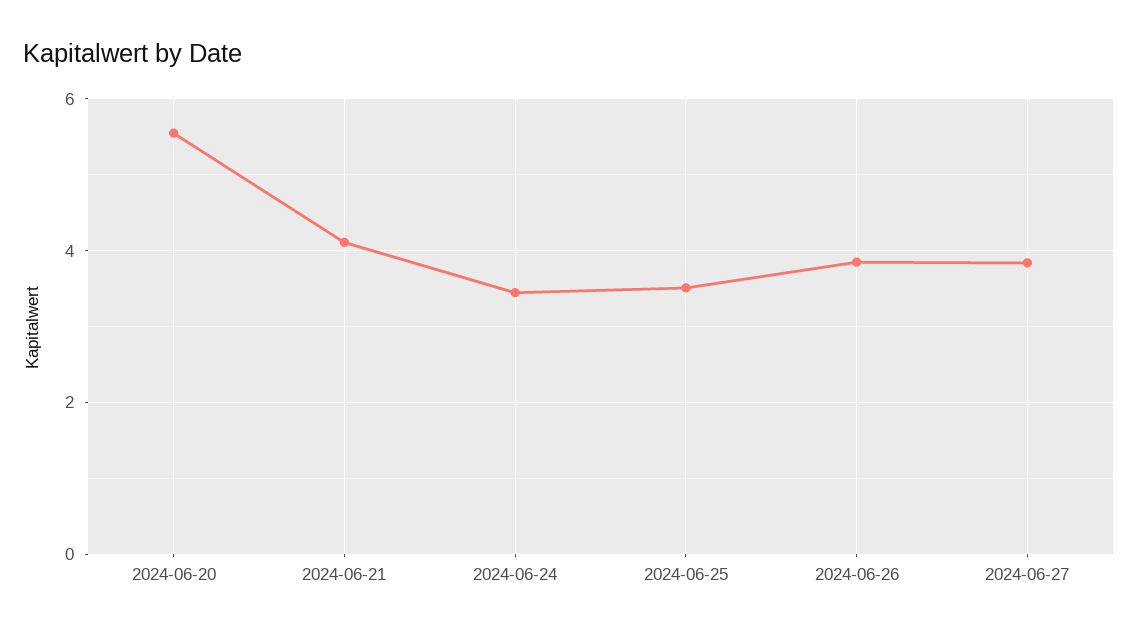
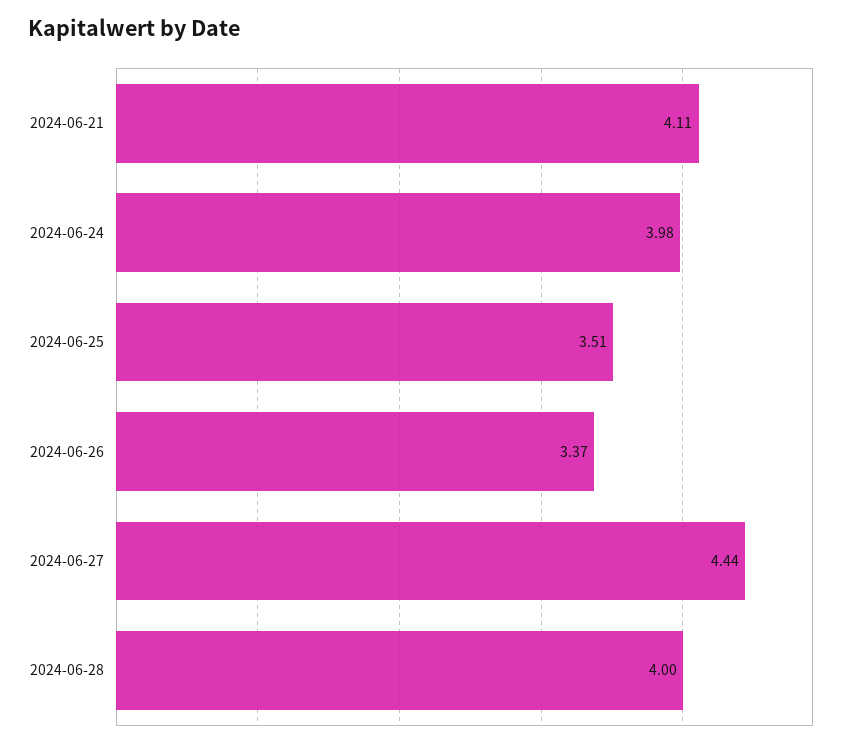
2024-06-20: 5.6 -> none
2024-06-24: 3.4 -> 3.98
2024-06-26: 3.8 -> 3.37
2024-06-27: 3.8 -> 4.44
2024-06-28: none -> 4

